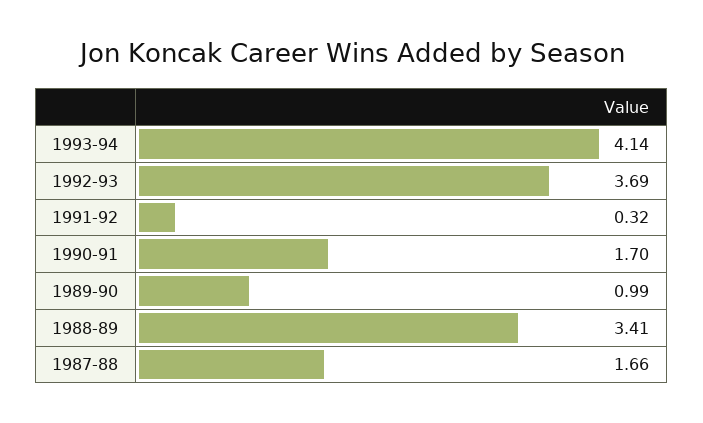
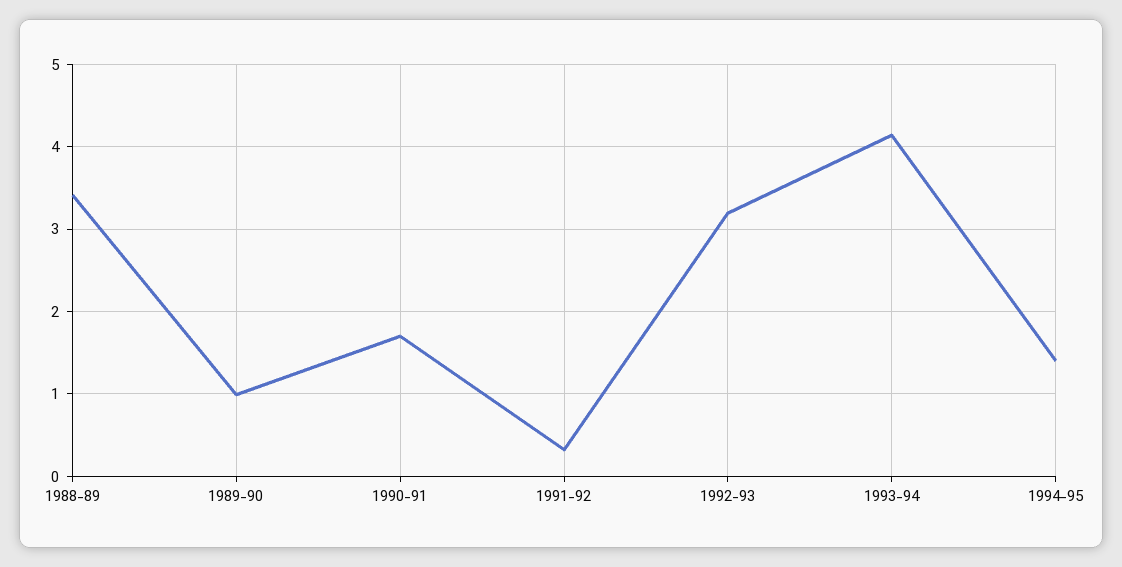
1992-93: 3.69 -> 3.2
1987-88: 1.66 -> none
1994-95: none -> 1.4

